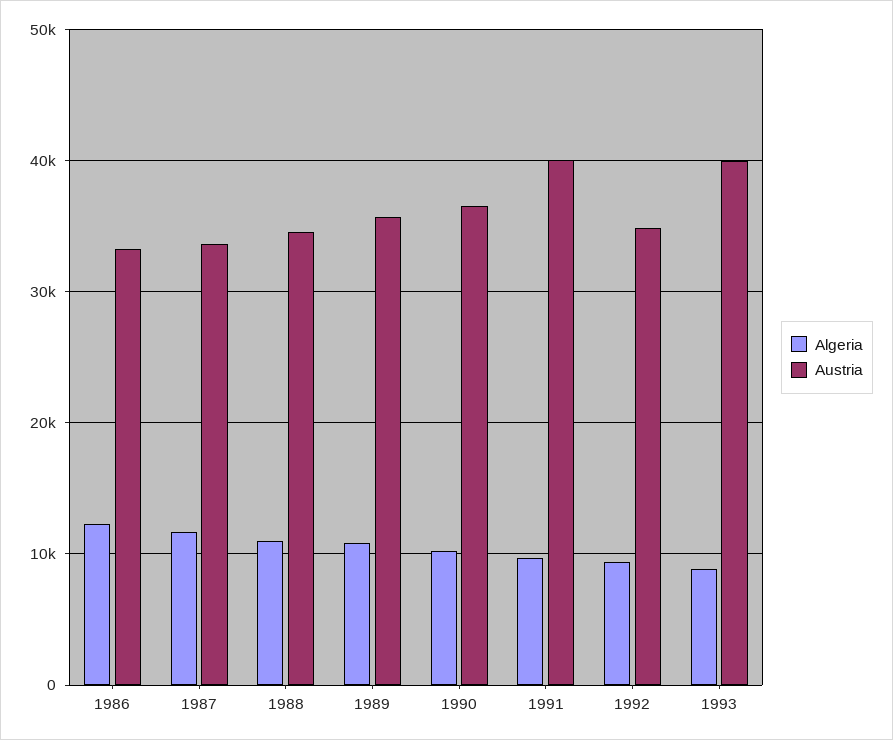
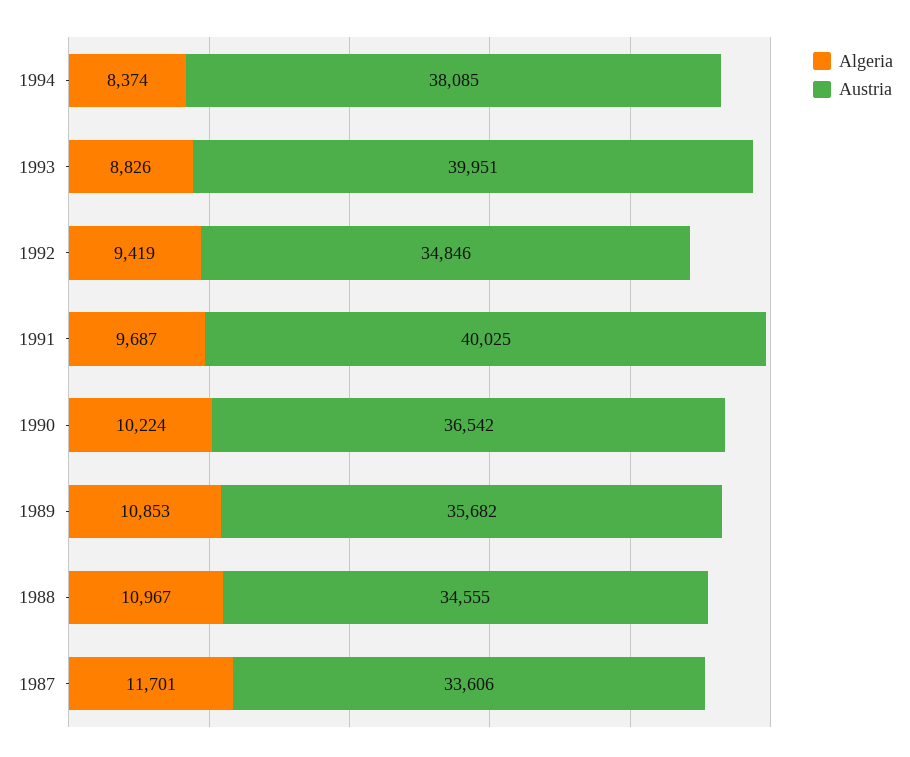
Algeria, 1986: 12000 -> none
Austria, 1986: 33000 -> none
Algeria, 1994: none -> 8374
Austria, 1994: none -> 38085

